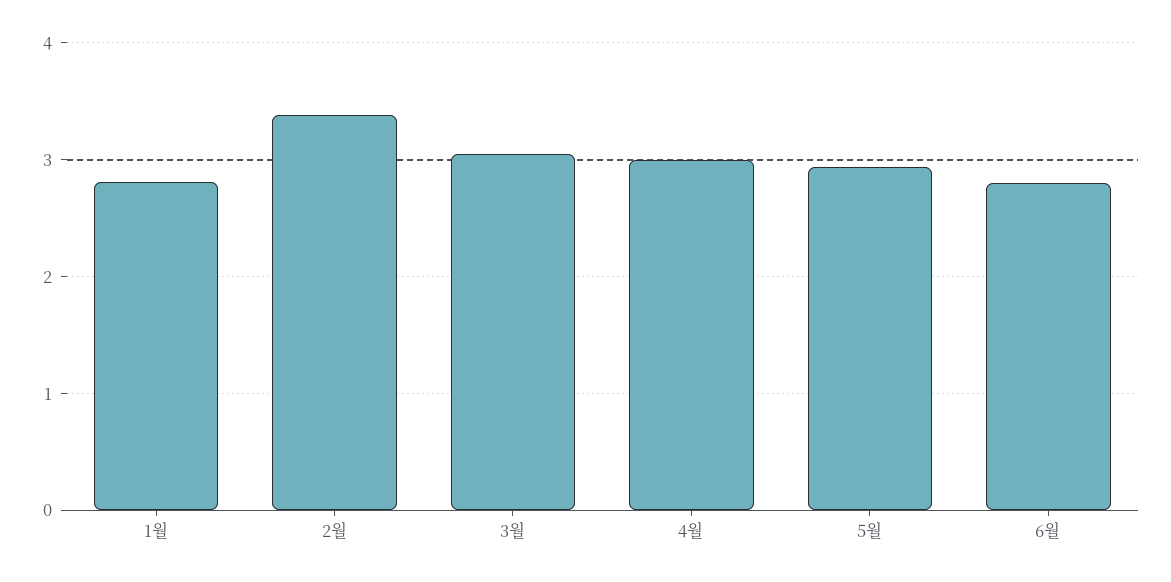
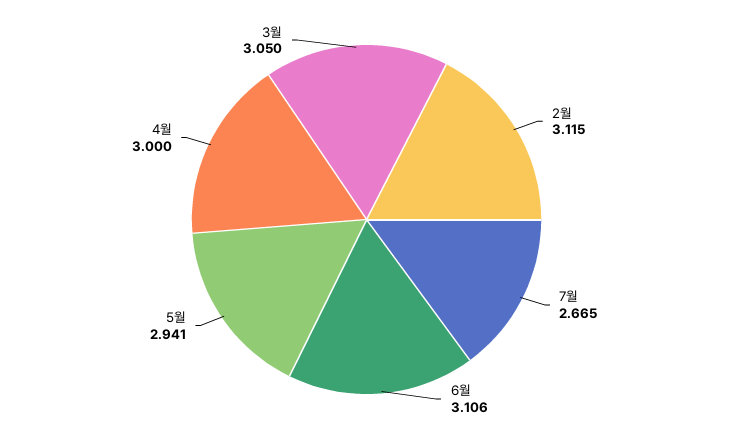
1월: 2.8 -> none
2월: 3.4 -> 3.115
6월: 2.8 -> 3.106
7월: none -> 2.665

